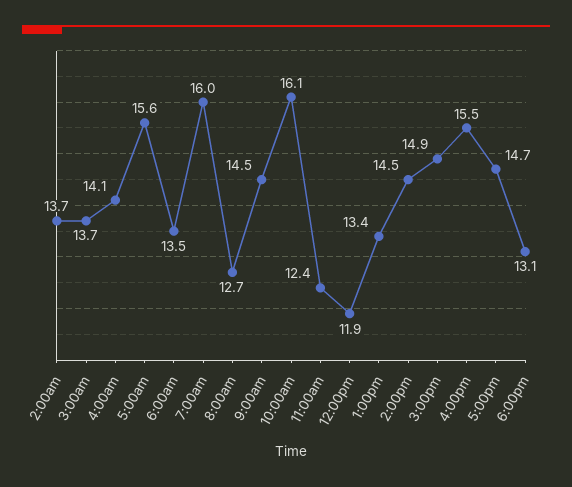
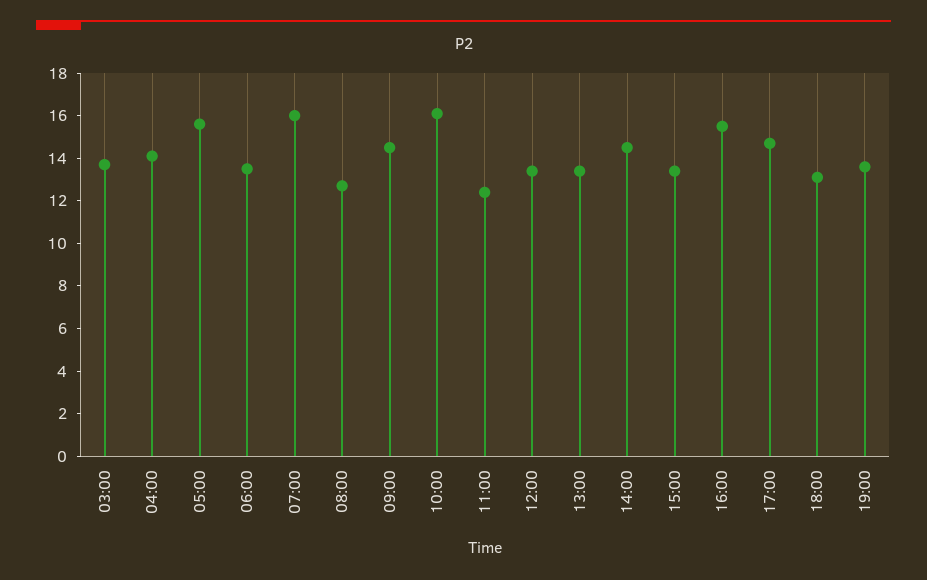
2:00am: 13.7 -> none
12:00pm: 11.9 -> 13.5
3:00pm: 14.9 -> 13.5
19:00: none -> 13.5

